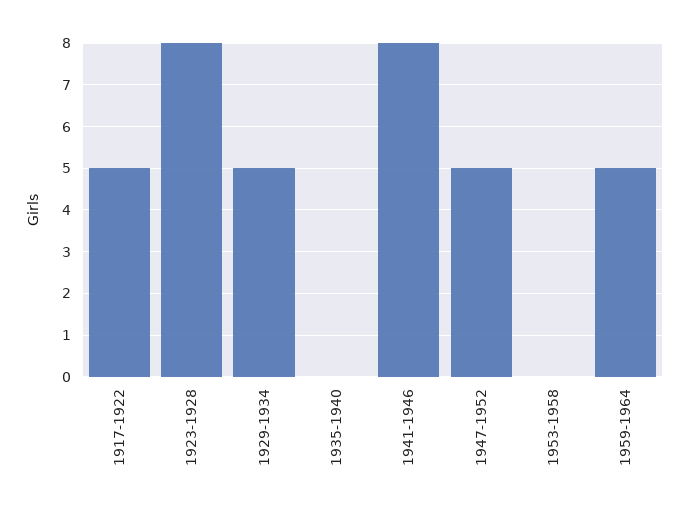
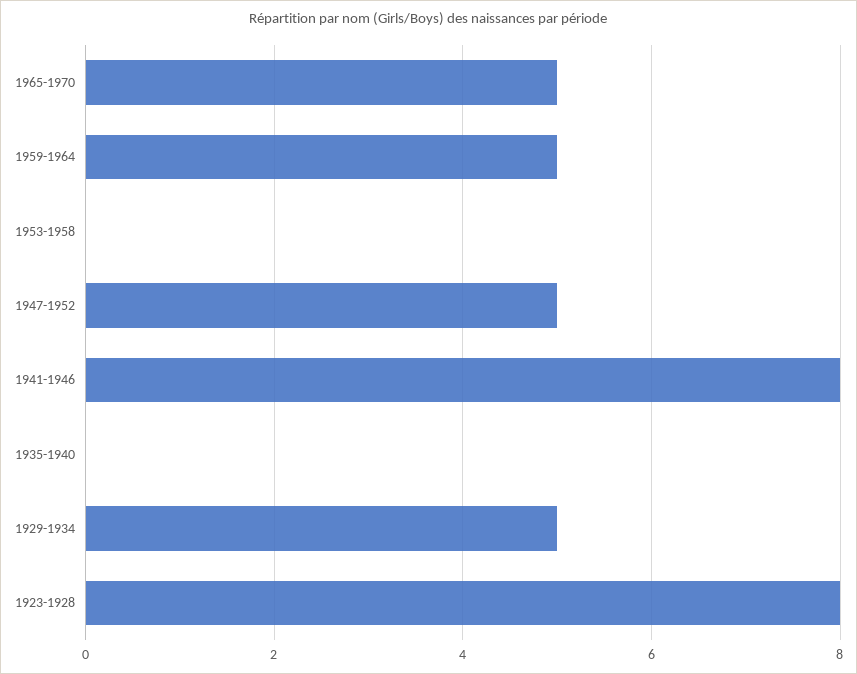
1917-1922: 5 -> none
1965-1970: none -> 5

